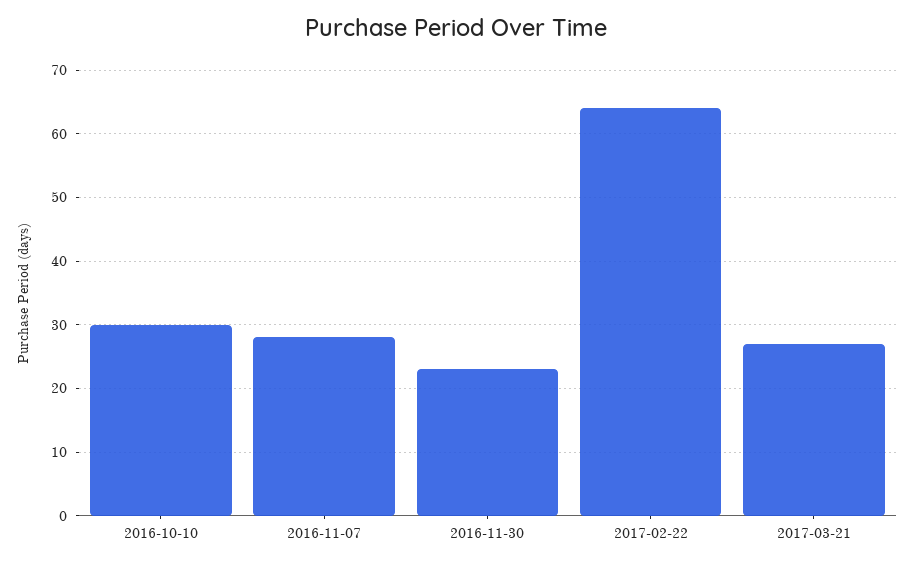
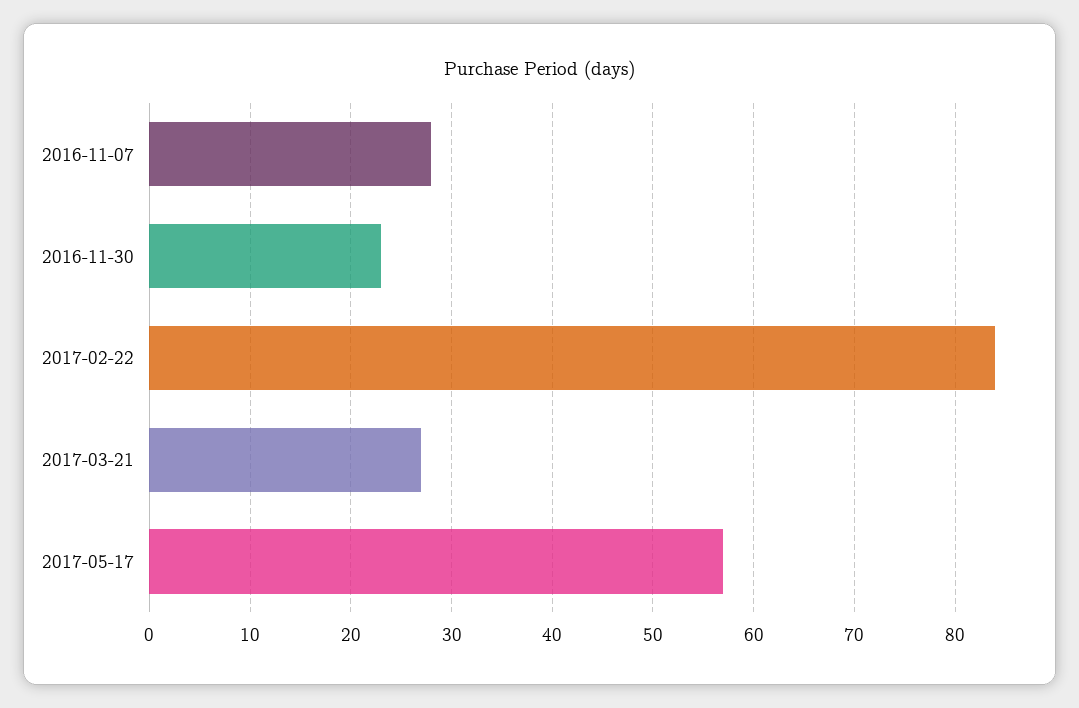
2016-10-10: 30 -> none
2017-02-22: 64 -> 84
2017-05-17: none -> 57

